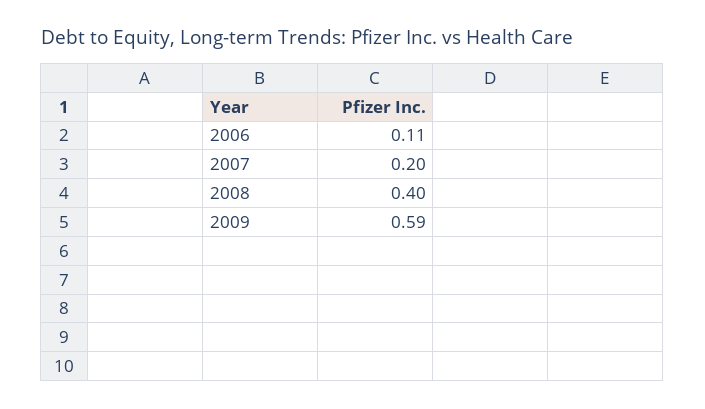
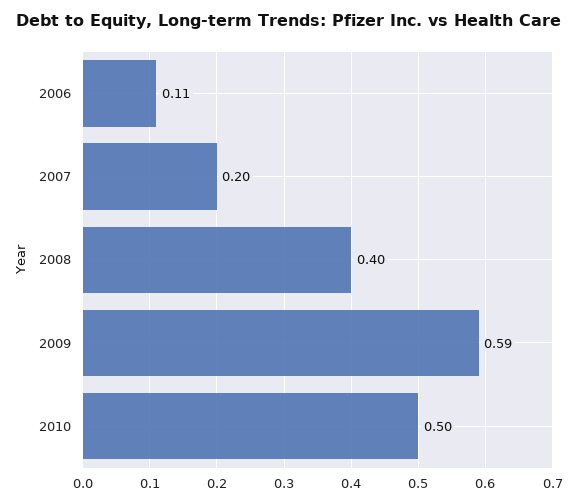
2010: none -> 0.5

